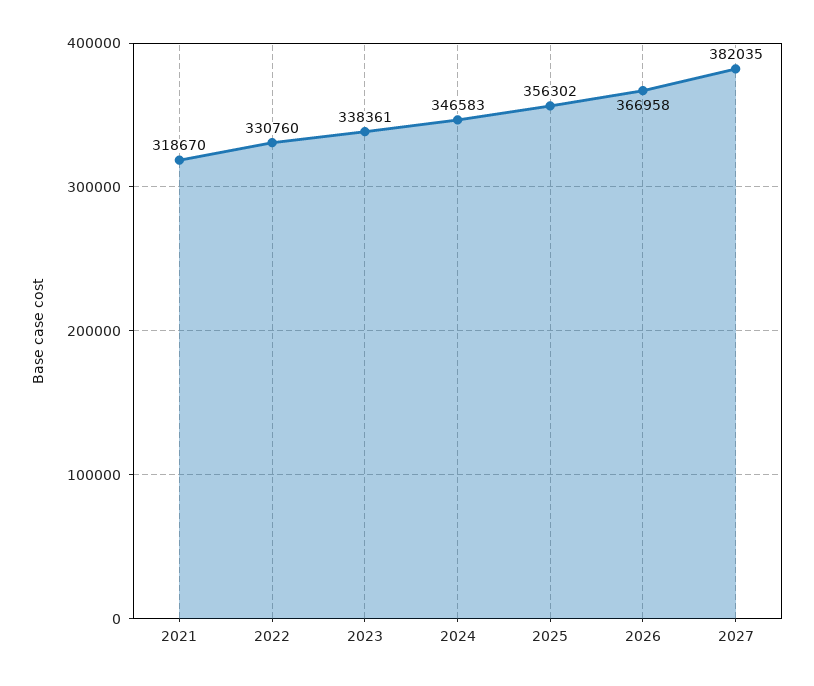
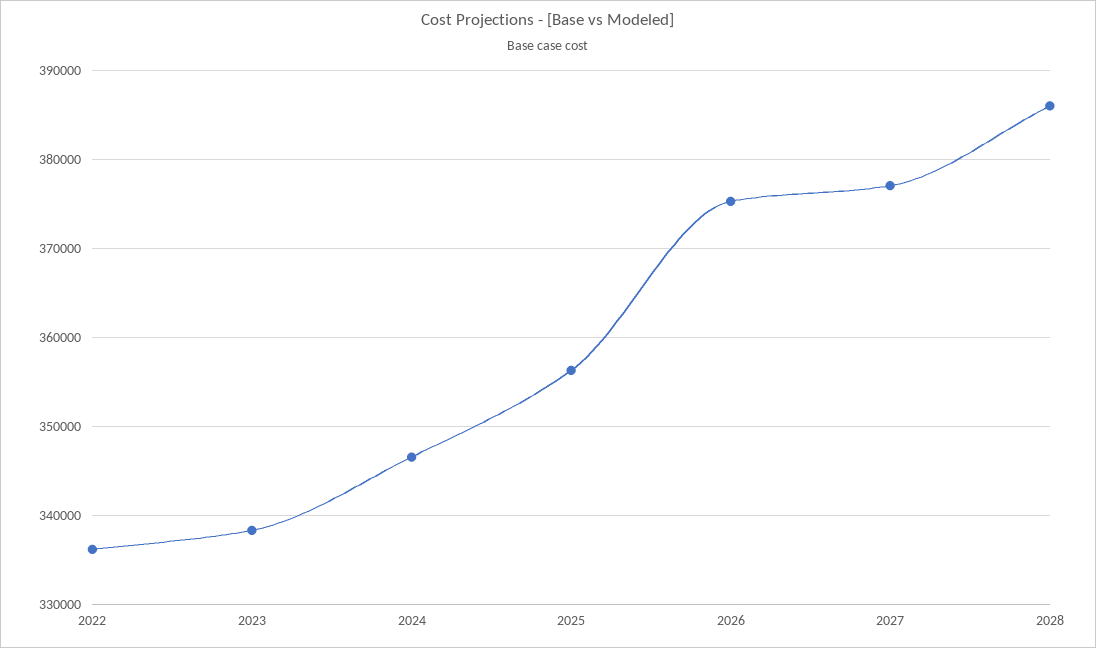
2021: 318670 -> none
2022: 330760 -> 336000
2026: 366958 -> 375000
2027: 382035 -> 377000
2028: none -> 386000

